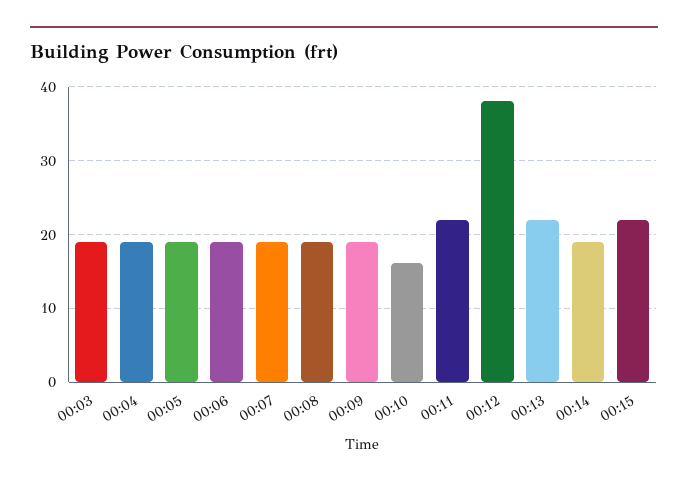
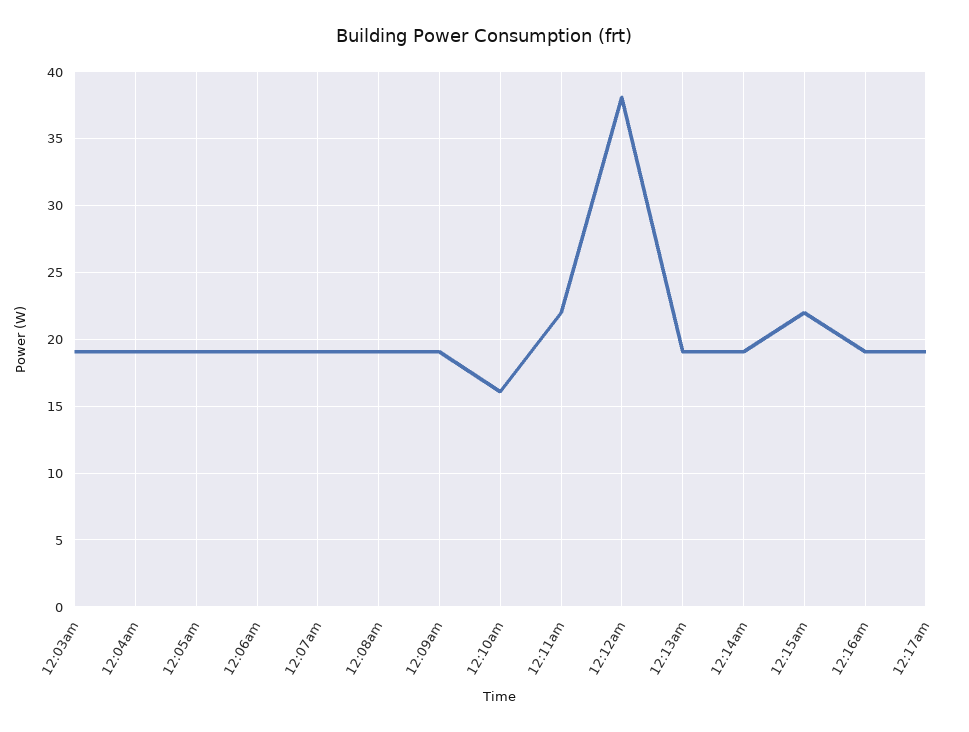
00:13: 22 -> 19
12:16am: none -> 19
12:17am: none -> 19

